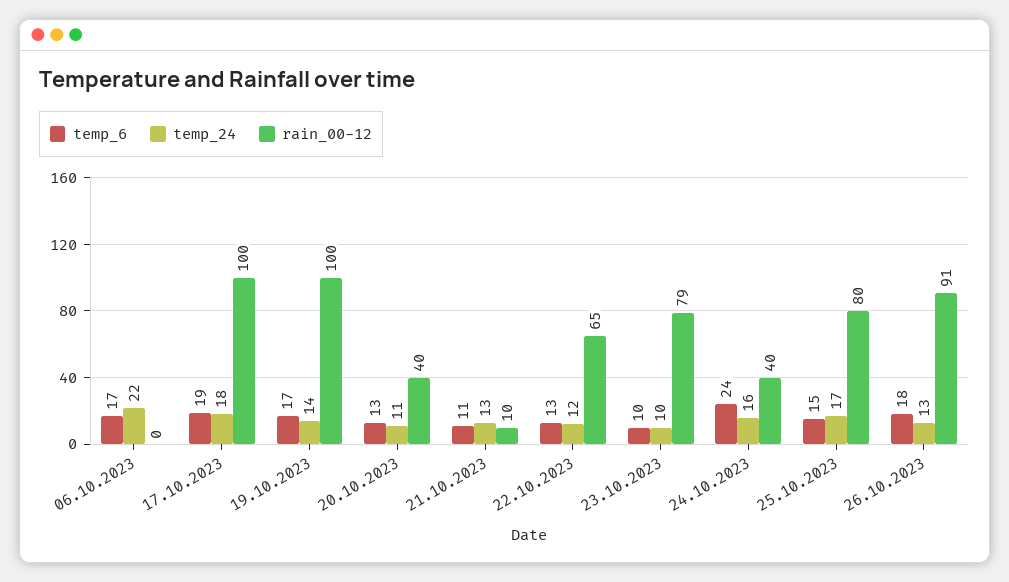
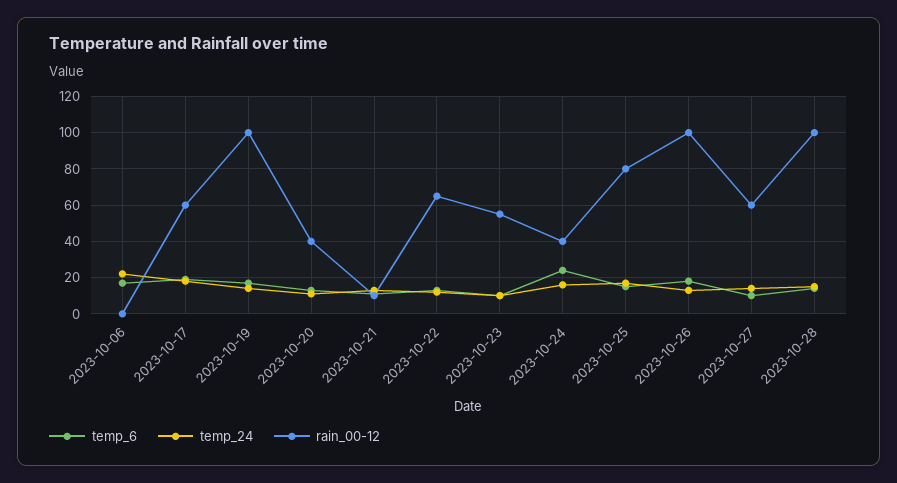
rain_00-12, 17.10.2023: 100 -> 60
rain_00-12, 23.10.2023: 79 -> 55
rain_00-12, 26.10.2023: 91 -> 100
temp_6, 2023-10-27: none -> 10
temp_24, 2023-10-27: none -> 15
rain_00-12, 2023-10-27: none -> 60
temp_6, 2023-10-28: none -> 15
temp_24, 2023-10-28: none -> 15
rain_00-12, 2023-10-28: none -> 100

